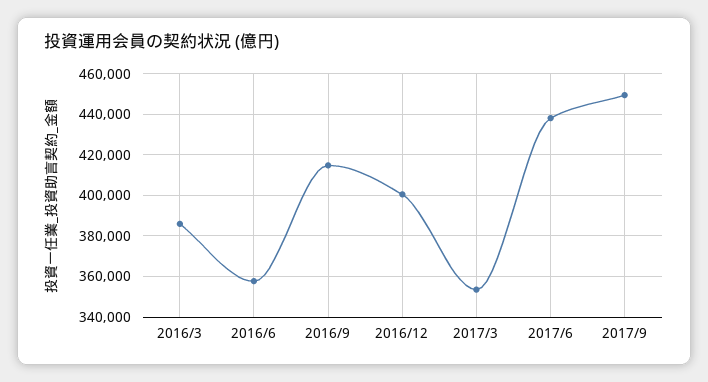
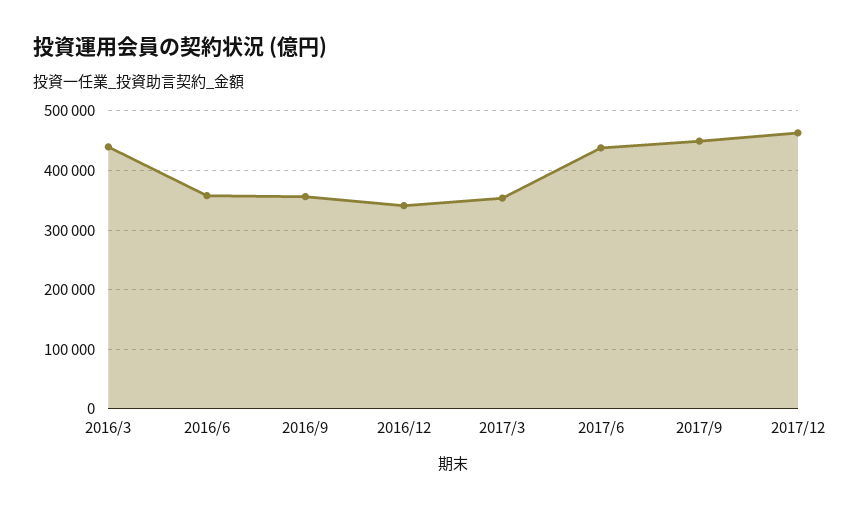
2016/3: 385000 -> 440000
2016/9: 415000 -> 360000
2016/12: 400000 -> 340000
2017/12: none -> 460000

